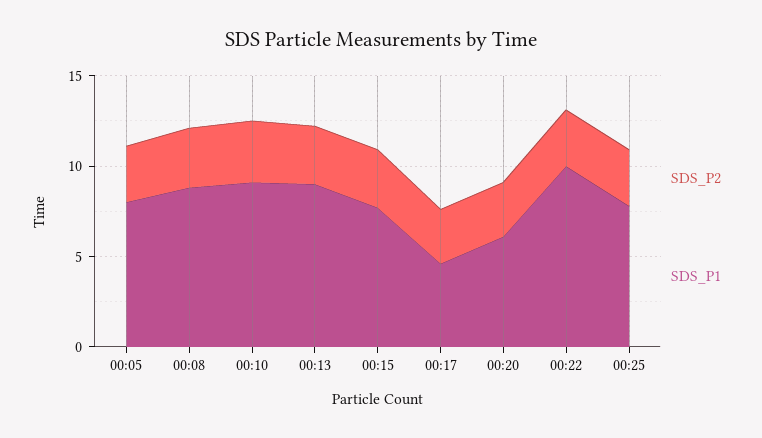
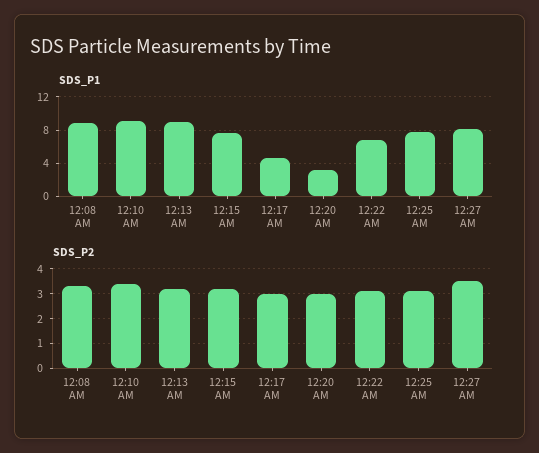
SDS_P2, 00:05: 3 -> none
SDS_P1, 00:05: 8 -> none
SDS_P1, 00:20: 6 -> 3
SDS_P1, 00:22: 10 -> 7
SDS_P1, 12:27 AM: none -> 8
SDS_P2, 12:27 AM: none -> 3.5

